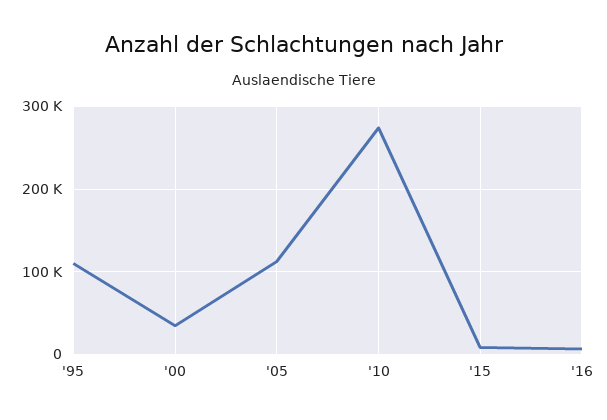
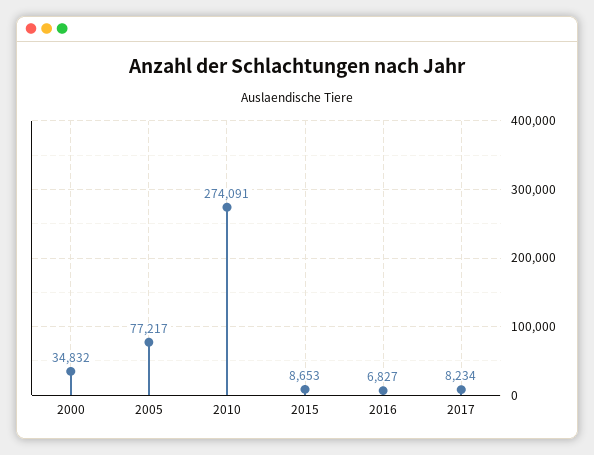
'95: 110000 -> none
'05: 110000 -> 77217
2017: none -> 8234

